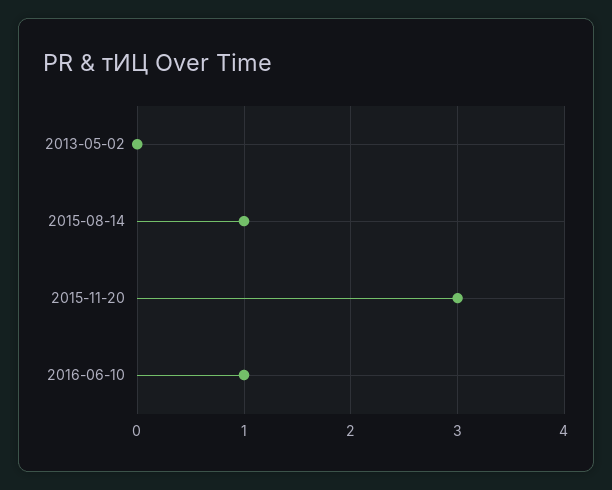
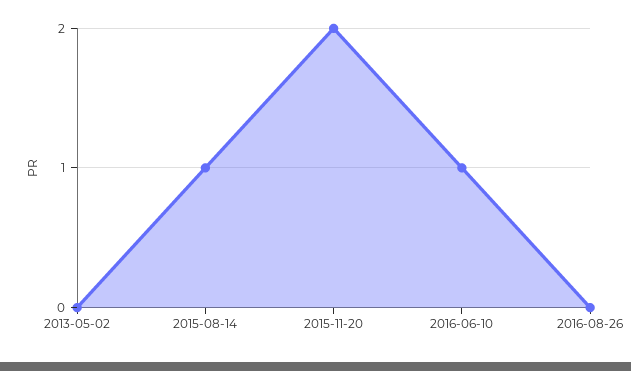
2015-11-20: 3 -> 2
2016-08-26: none -> 0

